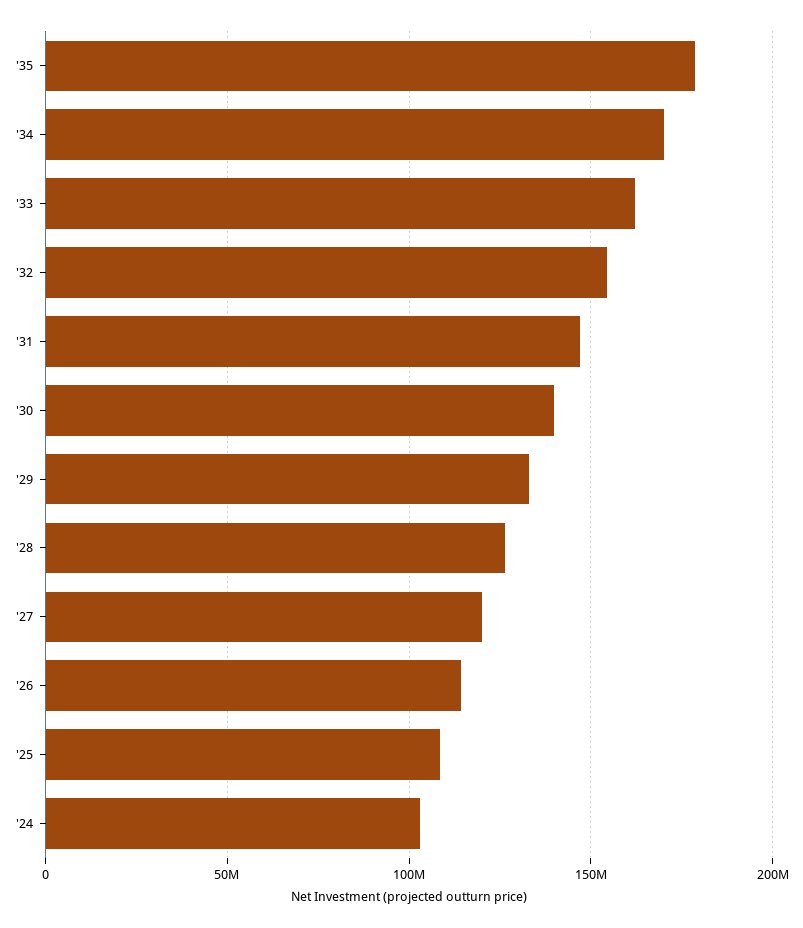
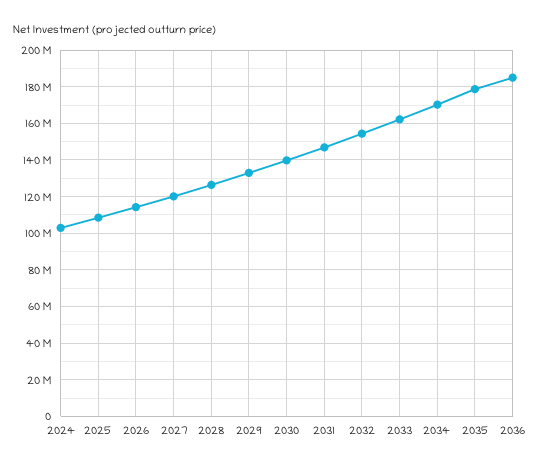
2036: none -> 185000000

